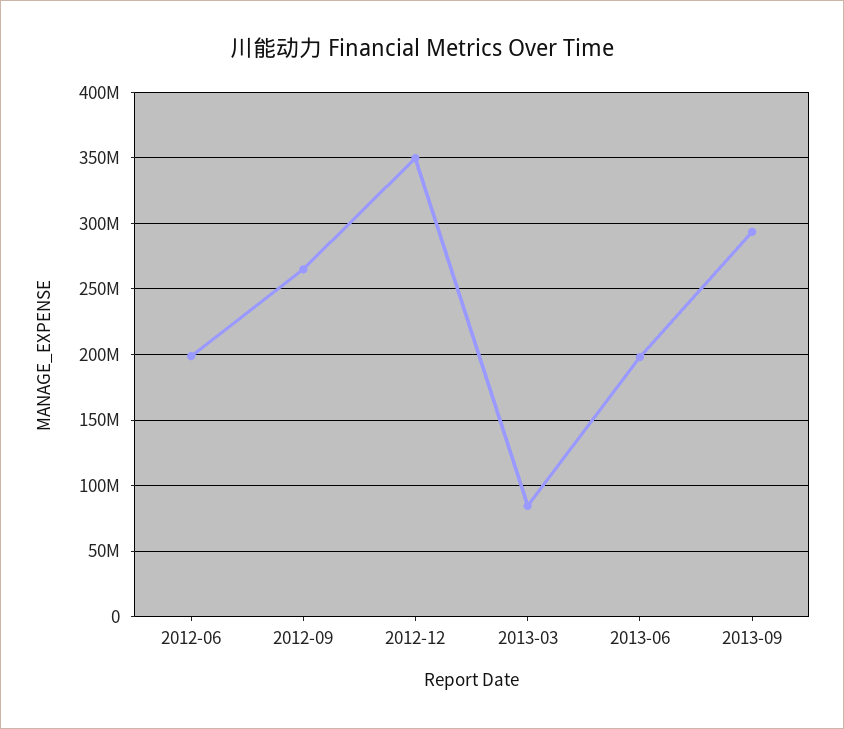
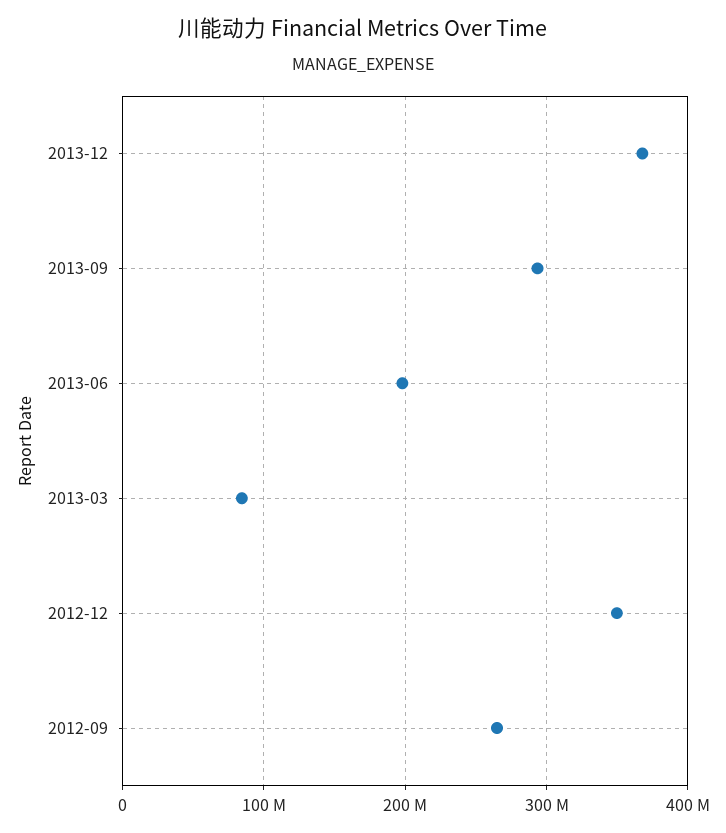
2012-06: 200000000 -> none
2013-12: none -> 370000000

